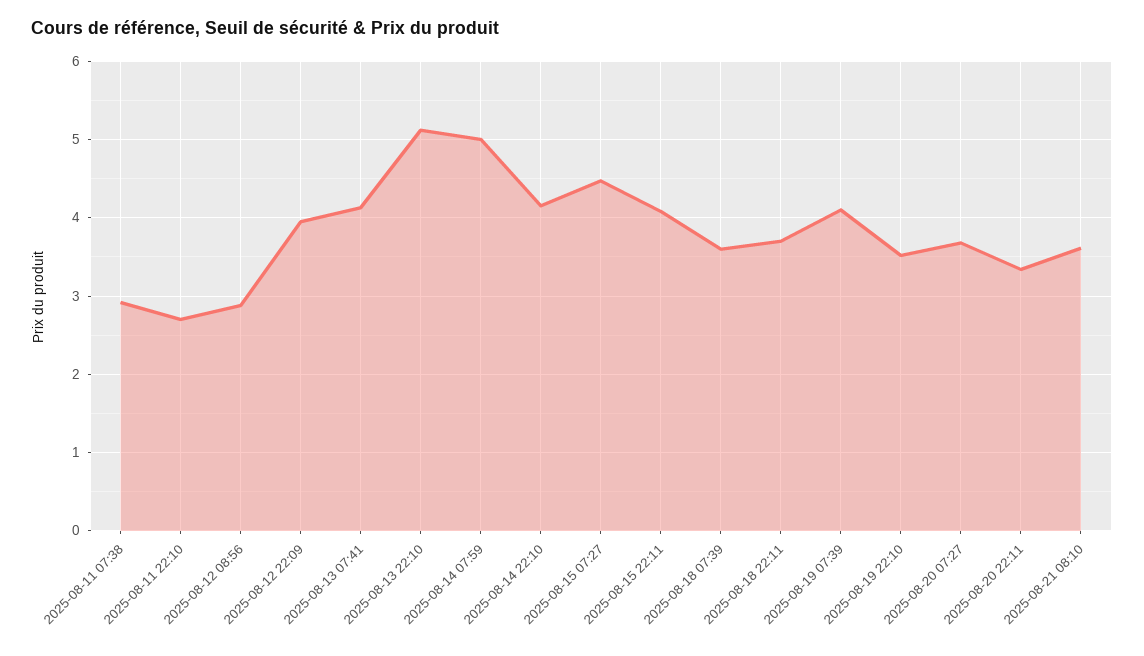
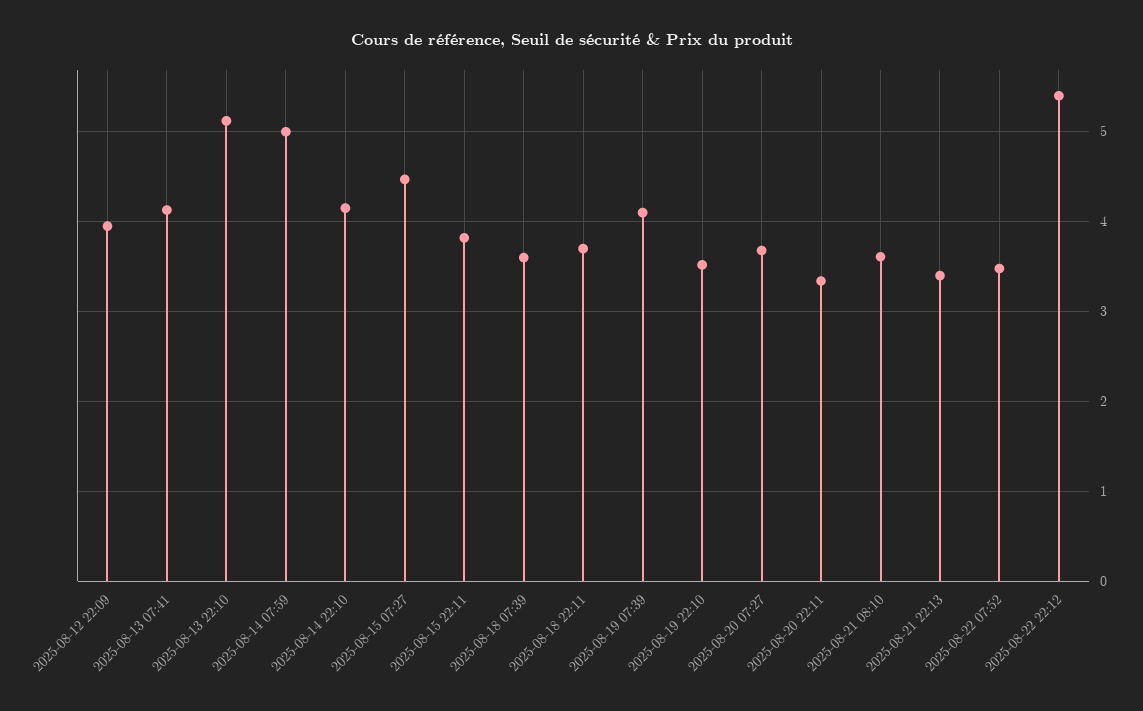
2025-08-11 07:38: 2.9 -> none
2025-08-11 22:10: 2.7 -> none
2025-08-12 08:56: 2.9 -> none
2025-08-15 22:11: 4.1 -> 3.8
2025-08-21 22:13: none -> 3.4
2025-08-22 07:52: none -> 3.5
2025-08-22 22:12: none -> 5.4

